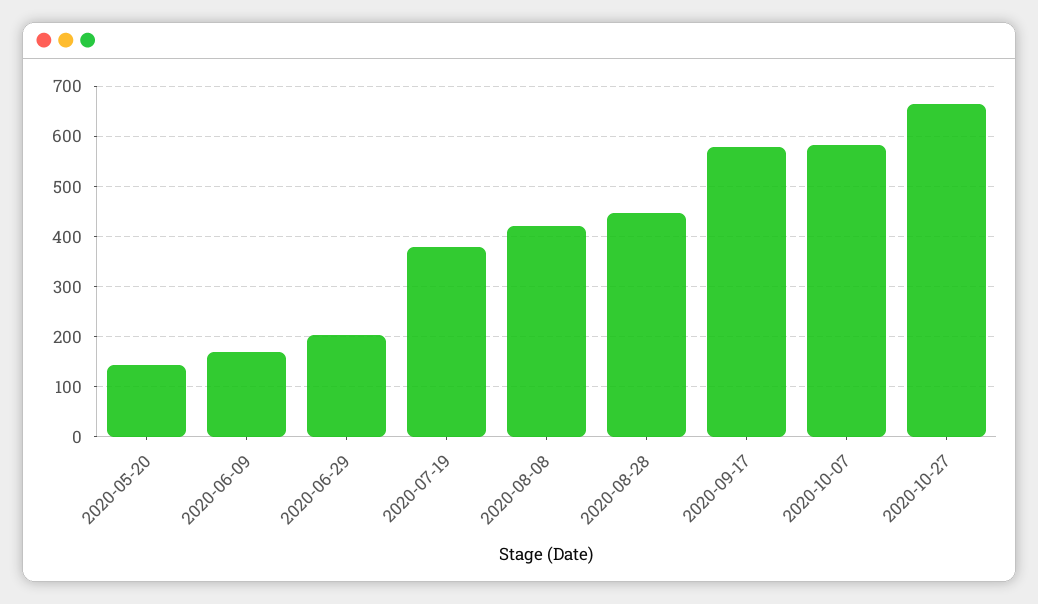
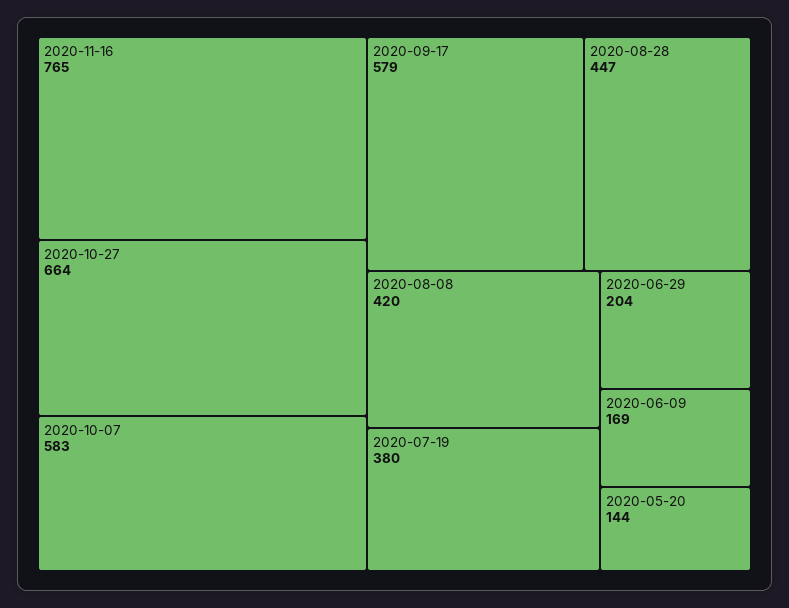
2020-11-16: none -> 765

